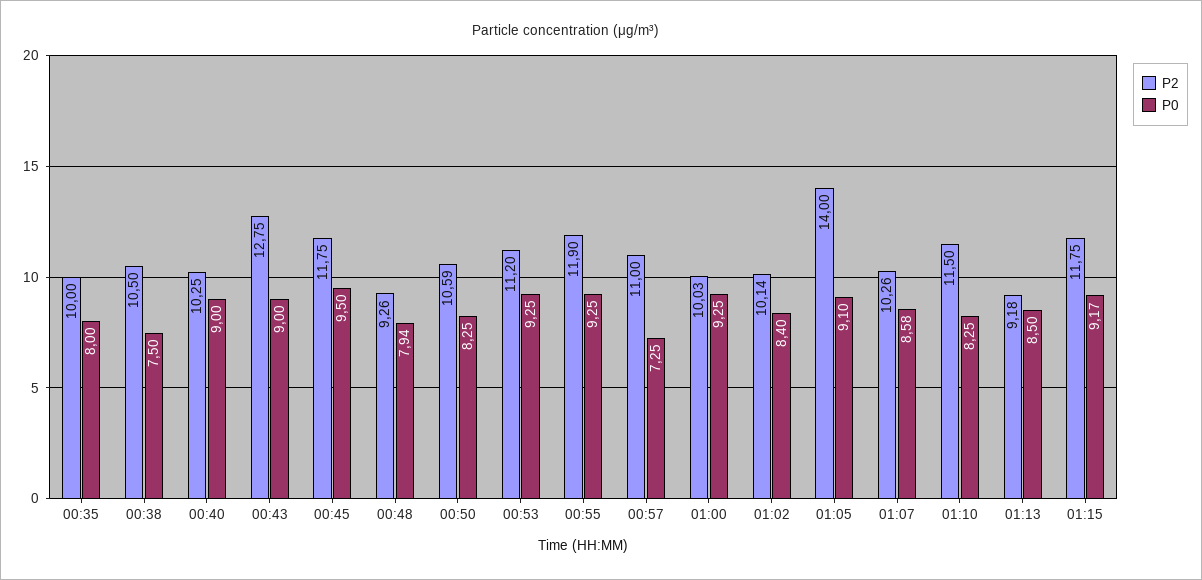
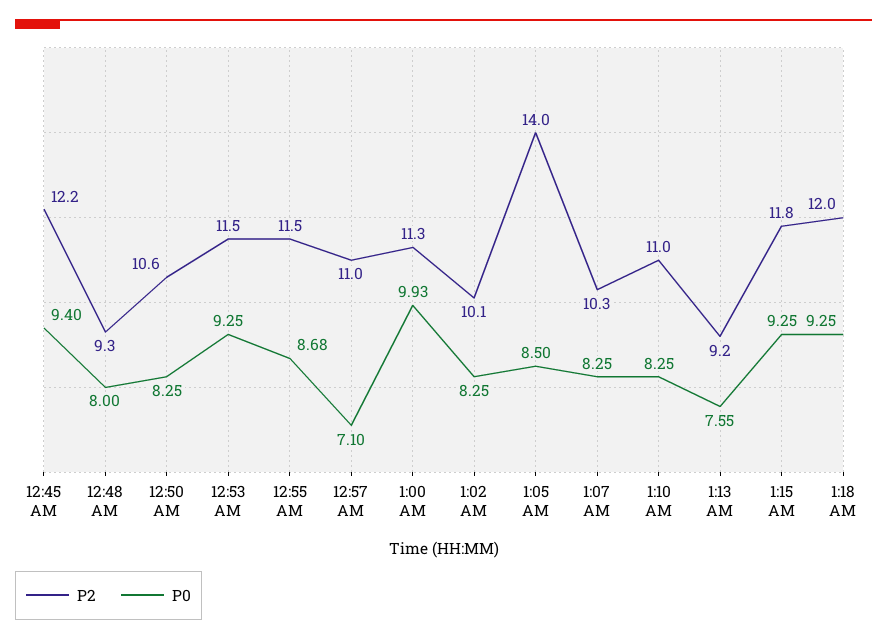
P2, 00:35: 10 -> none
P0, 00:35: 8 -> none
P2, 00:38: 10.5 -> none
P0, 00:38: 7.5 -> none
P2, 00:40: 10.25 -> none
P0, 00:40: 9 -> none
P2, 00:43: 12.75 -> none
P0, 00:43: 9 -> none
P2, 00:45: 11.75 -> 12.2
P0, 00:45: 9.5 -> 9.4
P0, 00:48: 7.94 -> 8
P2, 00:53: 11.2 -> 11.5
P2, 00:55: 11.9 -> 11.5
P0, 00:55: 9.25 -> 8.68
P0, 00:57: 7.25 -> 7.1
P2, 01:00: 10.03 -> 11.3
P0, 01:00: 9.25 -> 9.93
P0, 01:02: 8.4 -> 8.25
P0, 01:05: 9.1 -> 8.5
P0, 01:07: 8.58 -> 8.25
P2, 01:10: 11.5 -> 11
P0, 01:13: 8.5 -> 7.55
P0, 01:15: 9.17 -> 9.25
P2, 1:18 AM: none -> 12
P0, 1:18 AM: none -> 9.25

